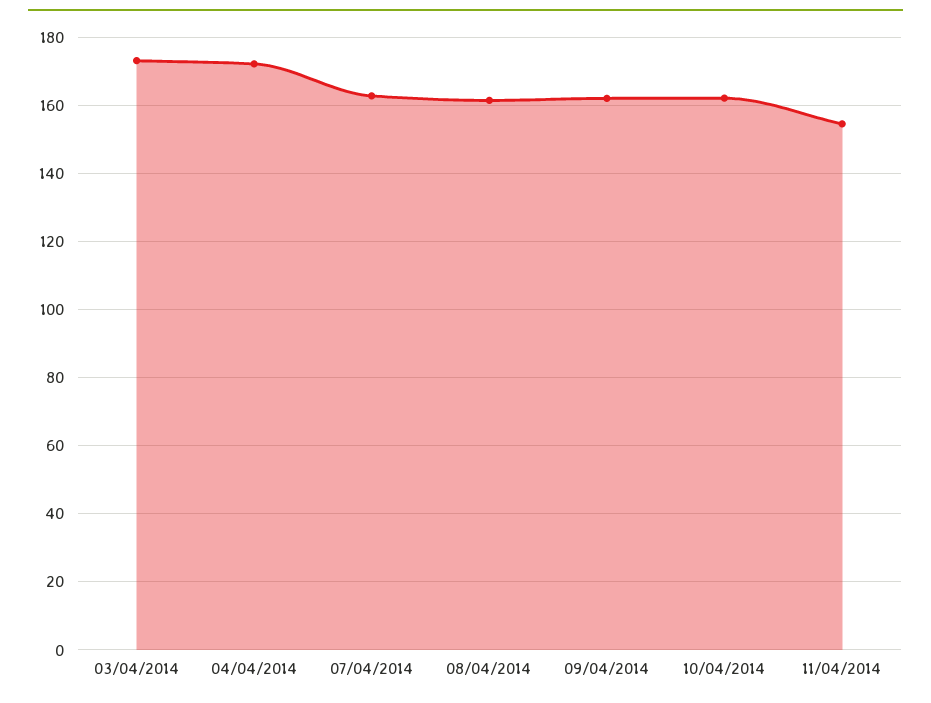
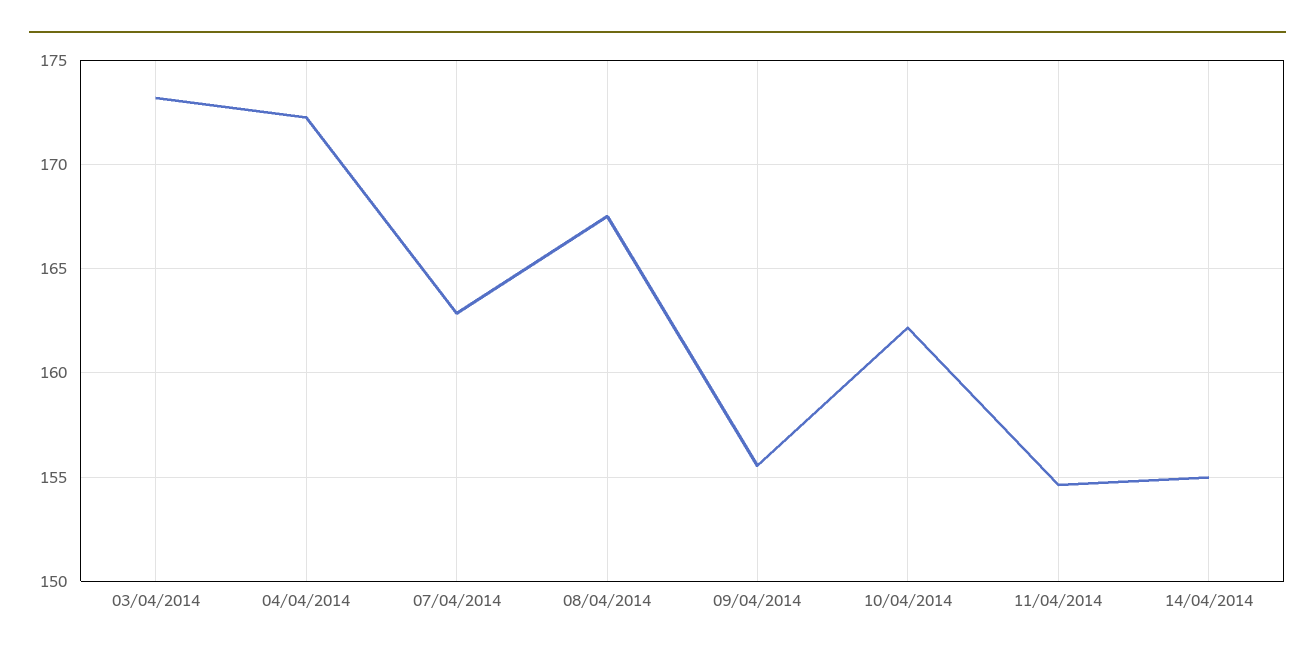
08/04/2014: 162 -> 167.5
09/04/2014: 162 -> 155.5
14/04/2014: none -> 155

